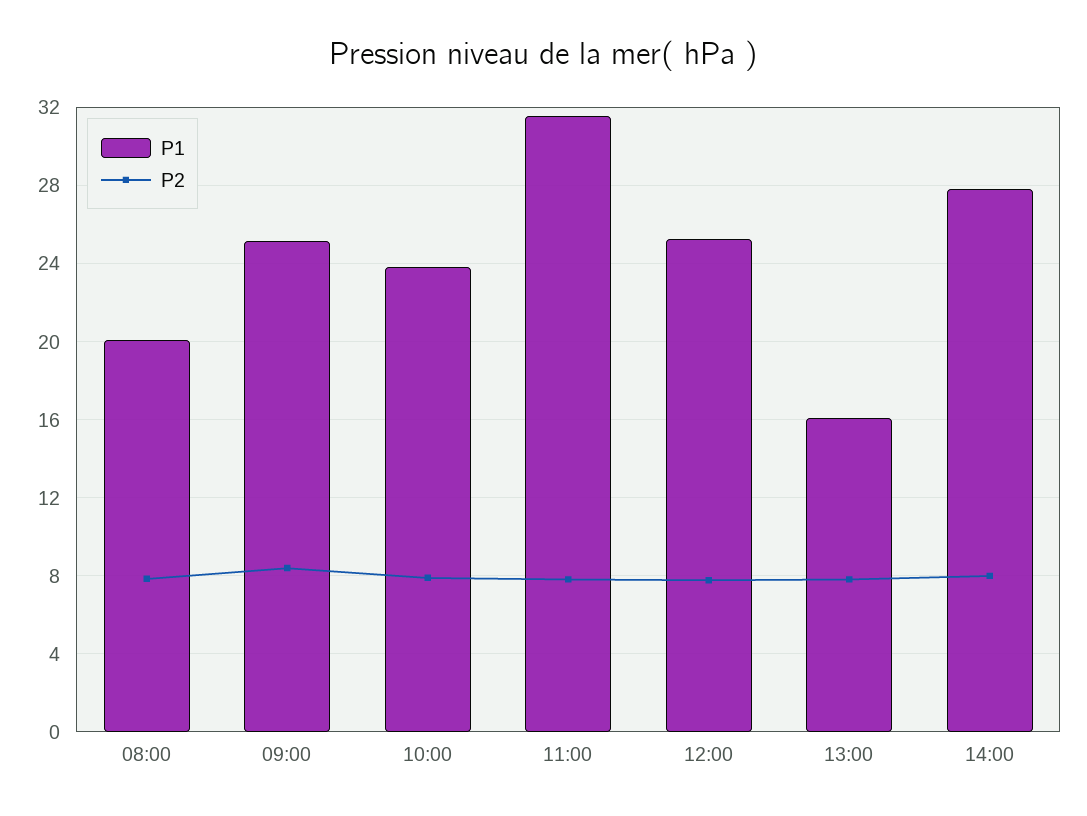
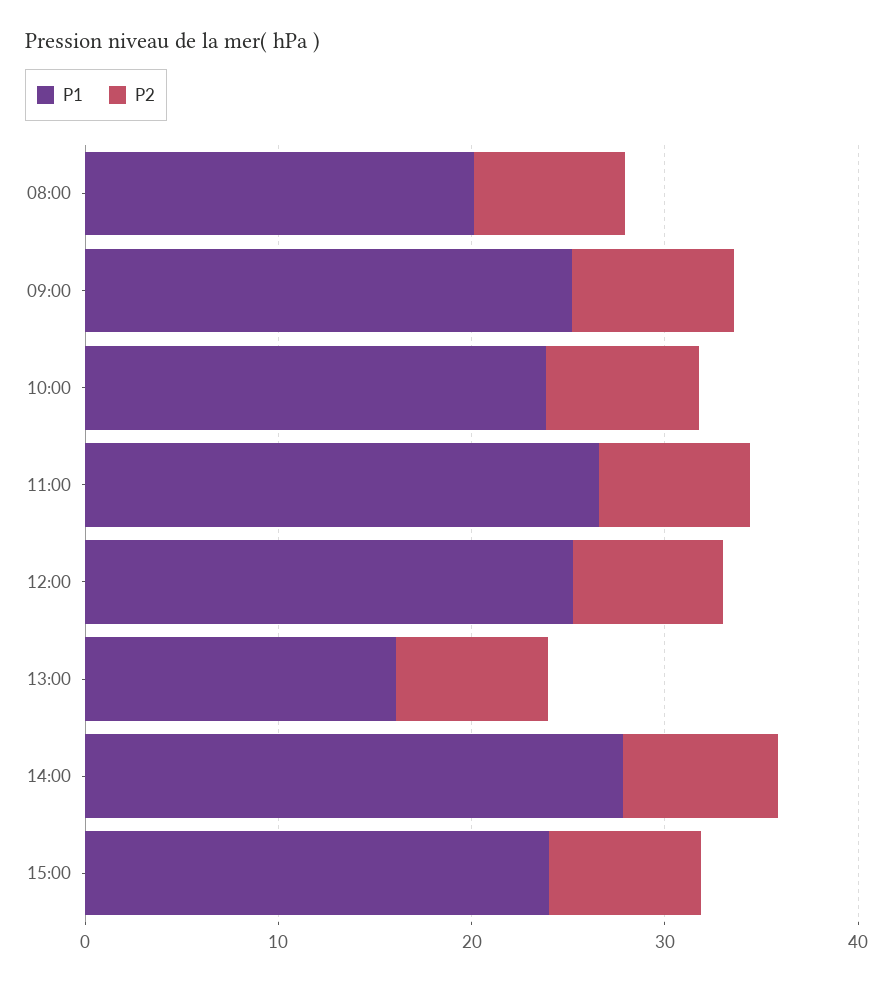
P1, 11:00: 31.5 -> 26
P1, 15:00: none -> 24
P2, 15:00: none -> 8

